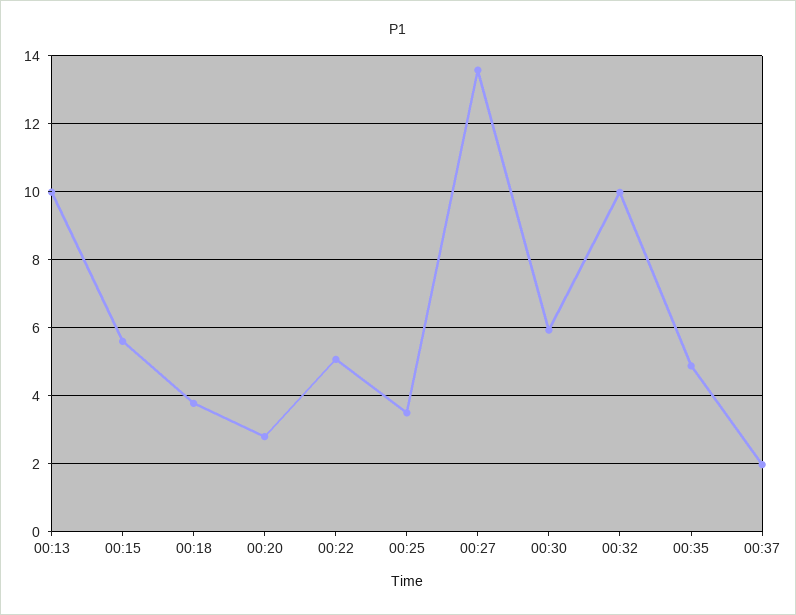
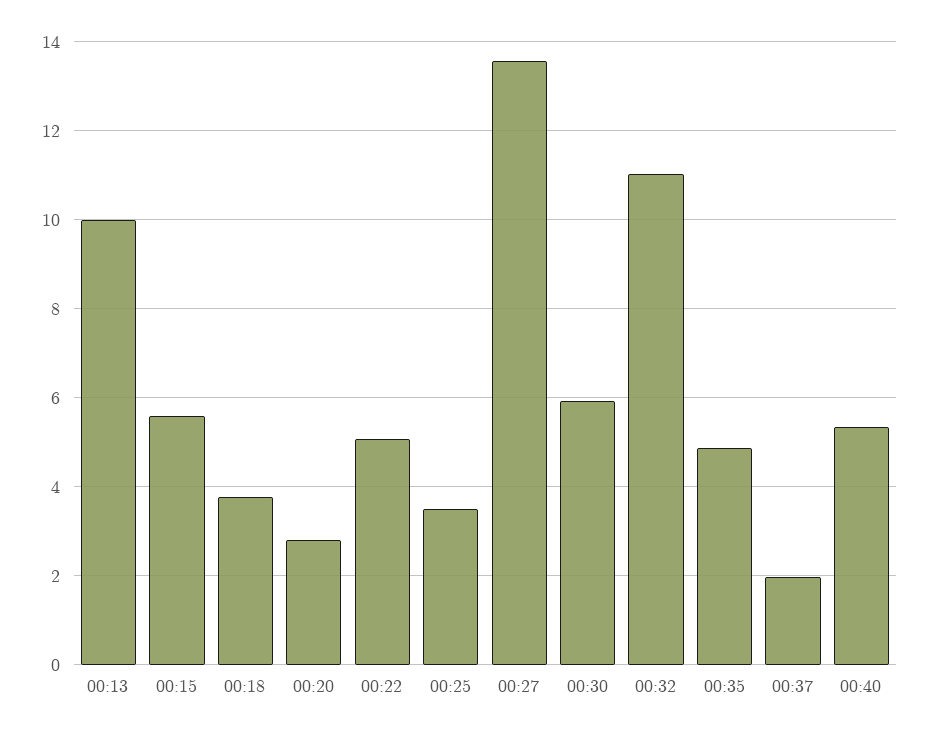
00:32: 10 -> 11
00:40: none -> 5.4

